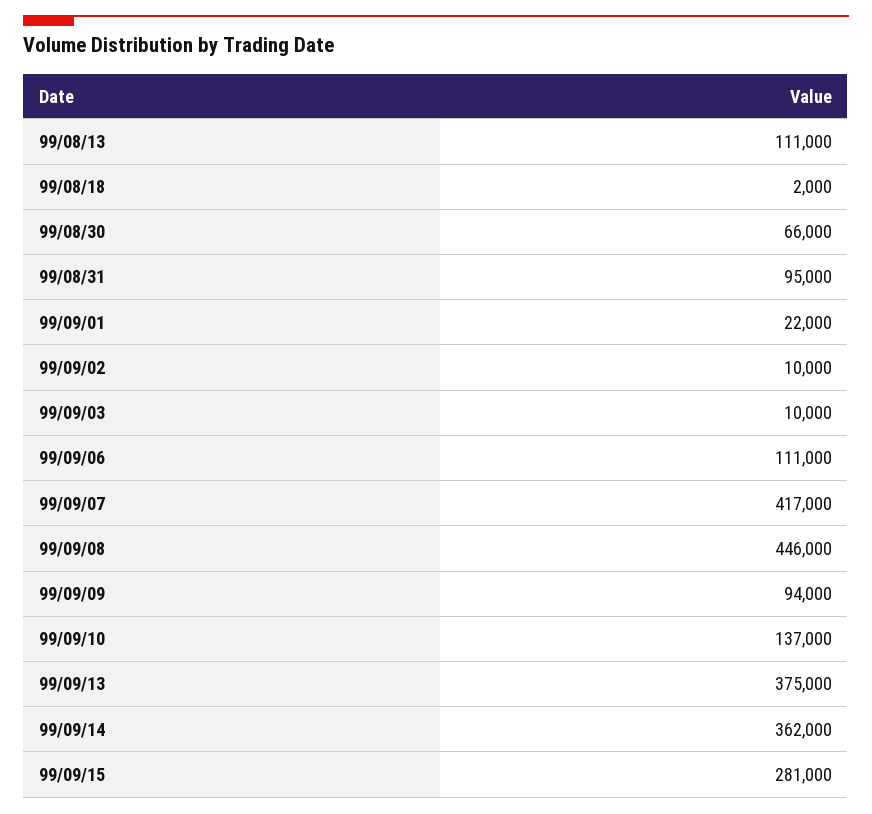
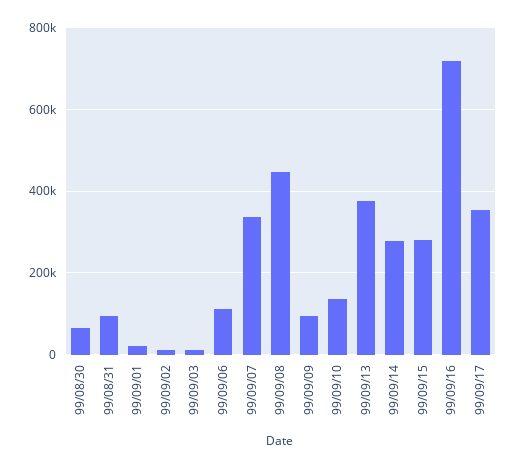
99/08/13: 111000 -> none
99/08/18: 2000 -> none
99/09/07: 417000 -> 340000
99/09/14: 362000 -> 280000
99/09/16: none -> 720000
99/09/17: none -> 360000

